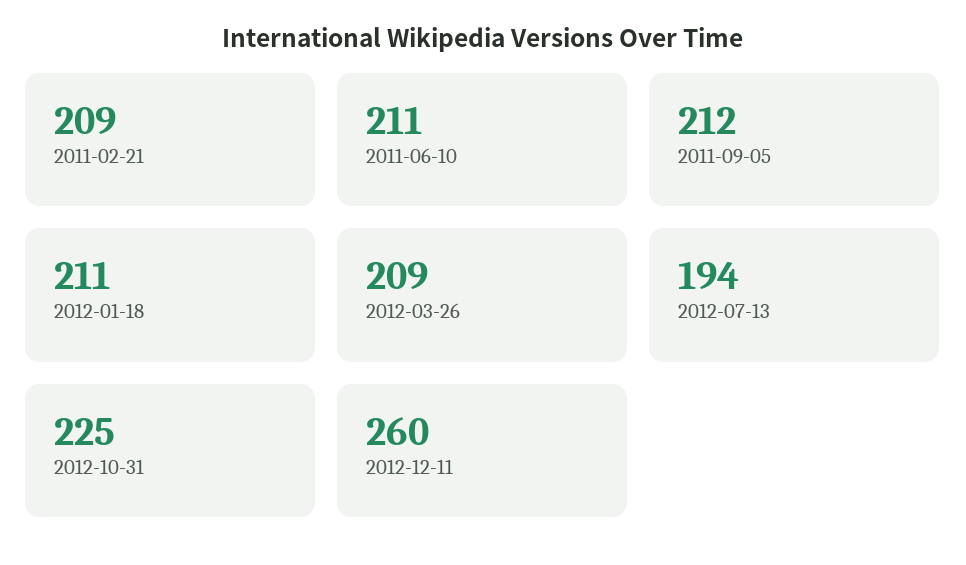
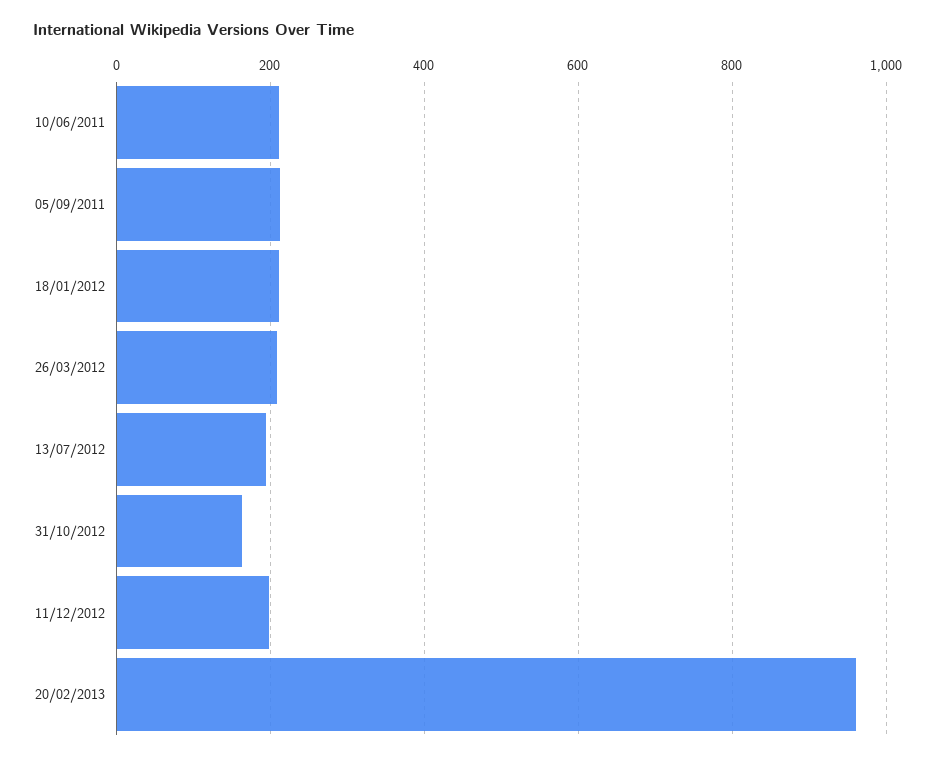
2011-02-21: 209 -> none
2012-10-31: 225 -> 160
2012-12-11: 260 -> 200
20/02/2013: none -> 960

